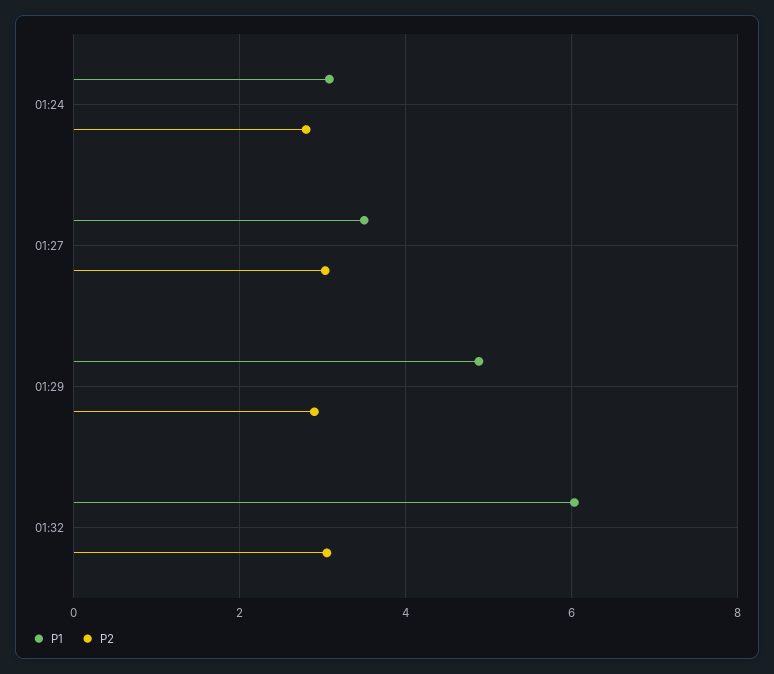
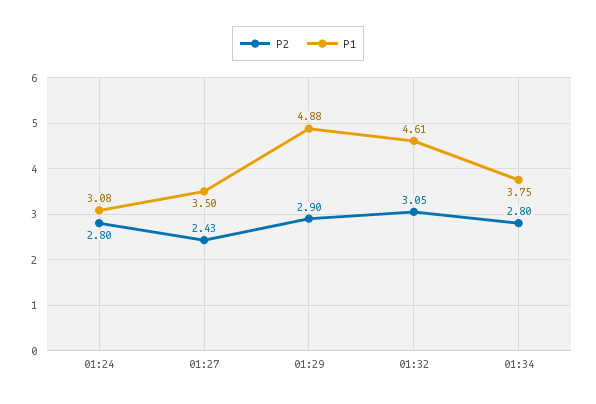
P2, 01:27: 3 -> 2.43
P1, 01:32: 6 -> 4.61
P2, 01:34: none -> 2.8
P1, 01:34: none -> 3.75

